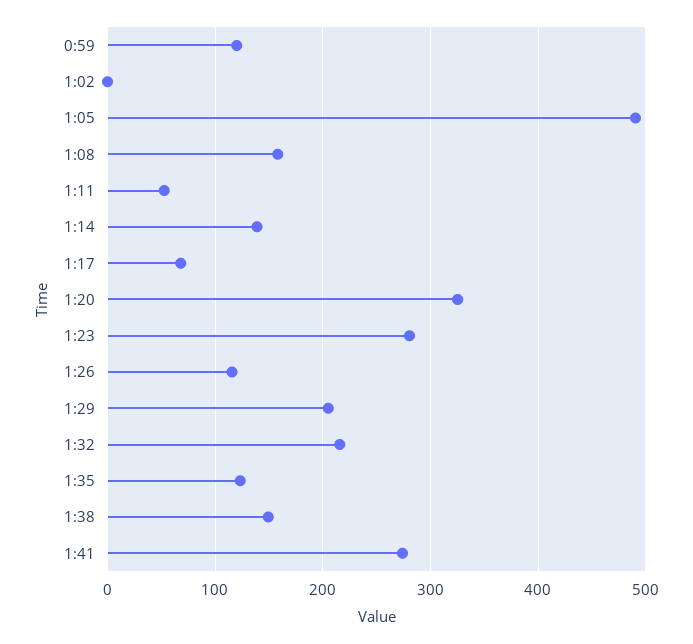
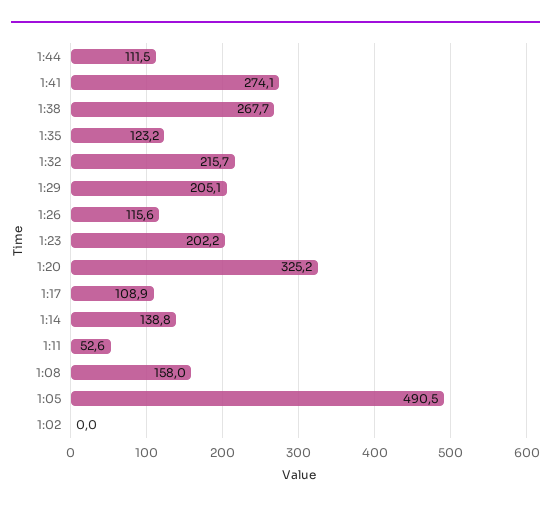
0:59: 120 -> none
1:17: 70 -> 108.9
1:23: 280 -> 202.2
1:38: 150 -> 267.7
1:44: none -> 111.5

